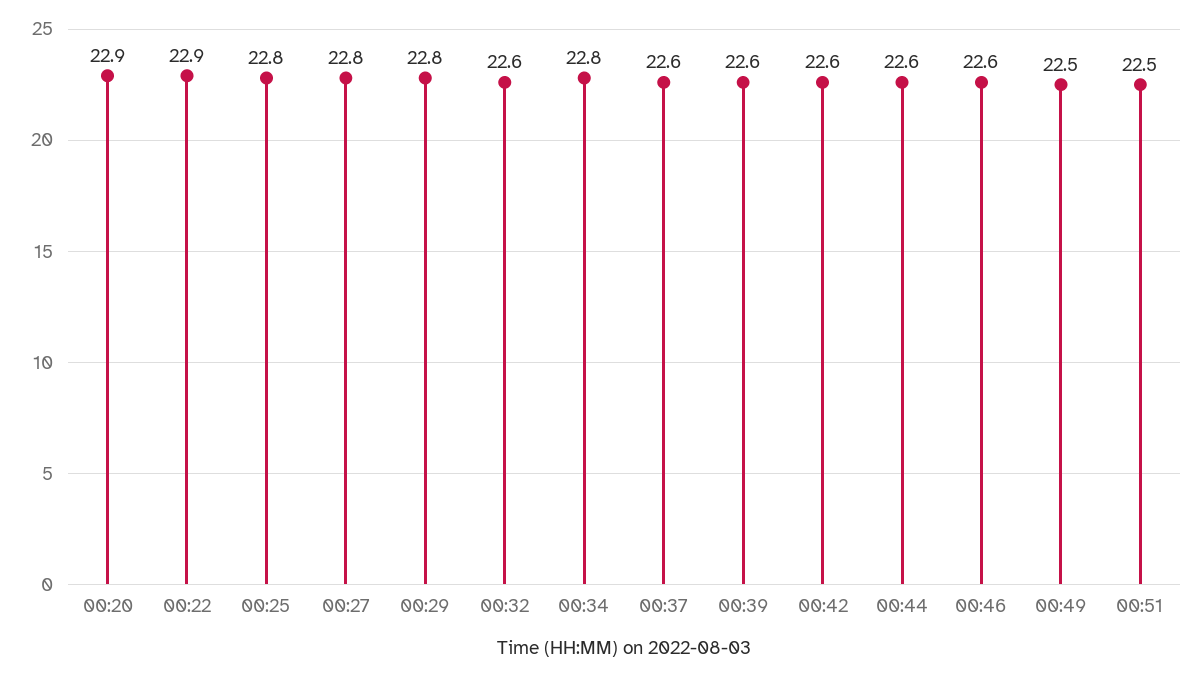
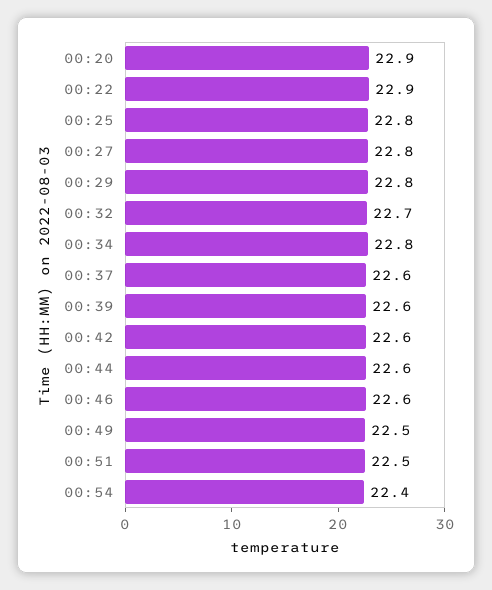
00:32: 22.6 -> 22.7
00:54: none -> 22.4

